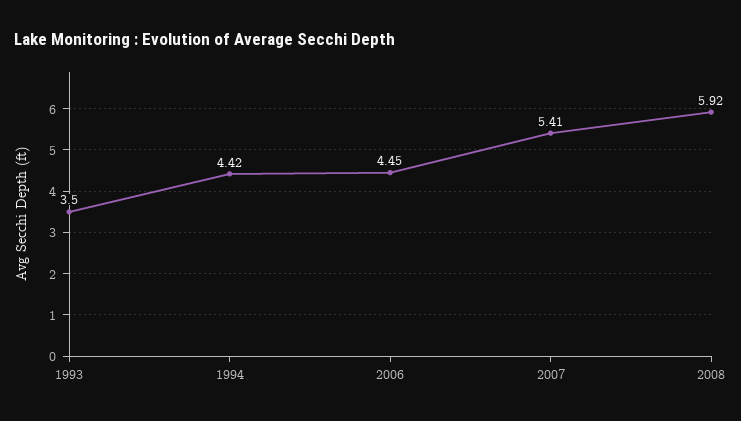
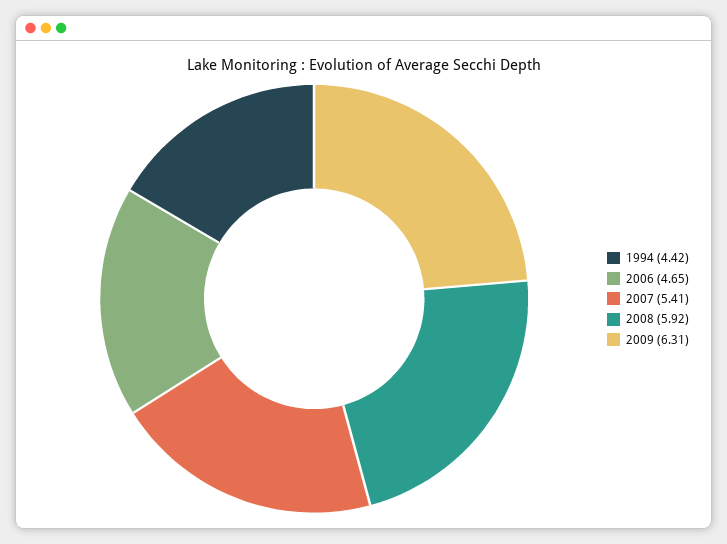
1993: 3.5 -> none
2006: 4.45 -> 4.65
2009: none -> 6.31

